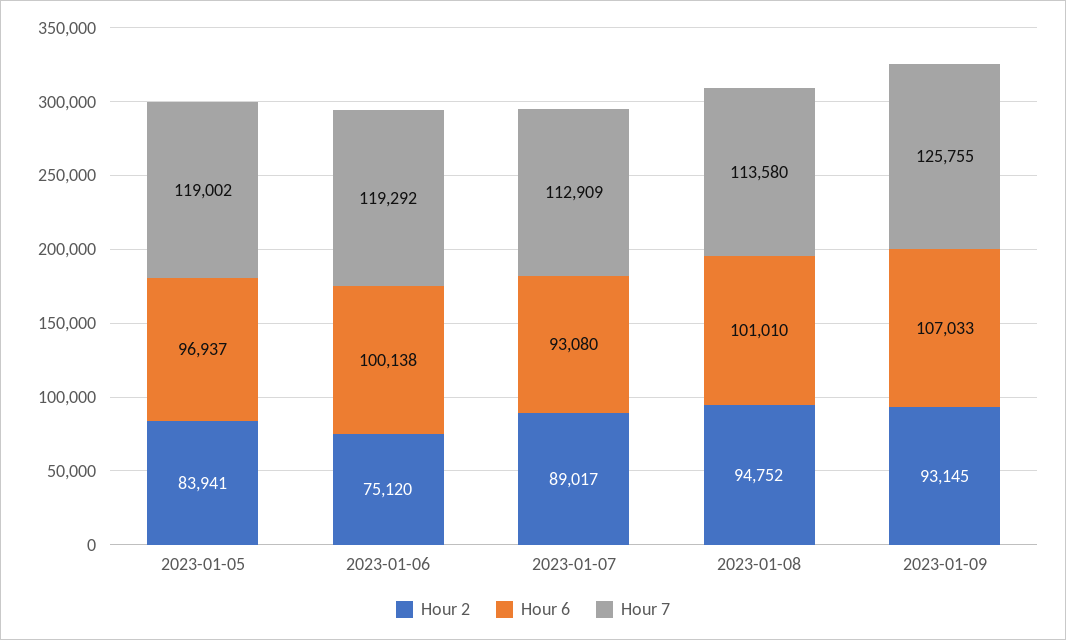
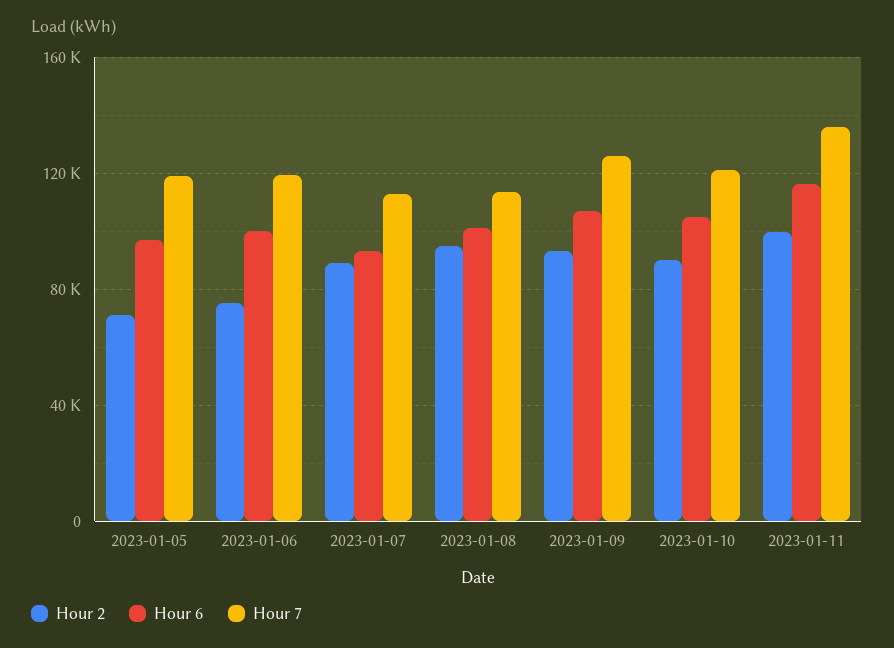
Hour 2, 2023-01-05: 83941 -> 70000
Hour 2, 2023-01-10: none -> 90000
Hour 6, 2023-01-10: none -> 105000
Hour 7, 2023-01-10: none -> 120000
Hour 2, 2023-01-11: none -> 100000
Hour 6, 2023-01-11: none -> 115000
Hour 7, 2023-01-11: none -> 135000

